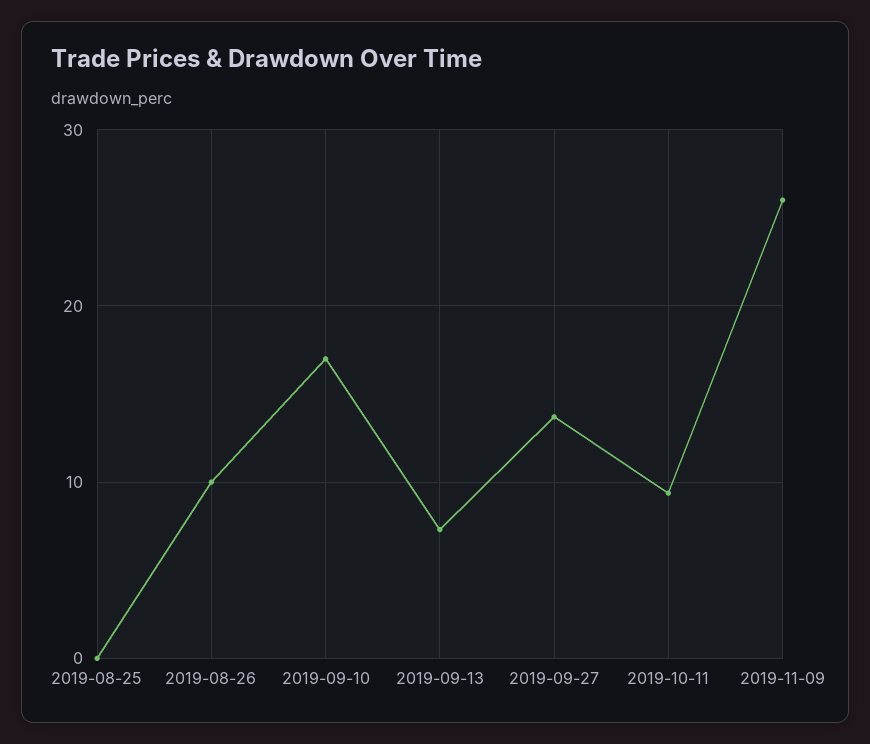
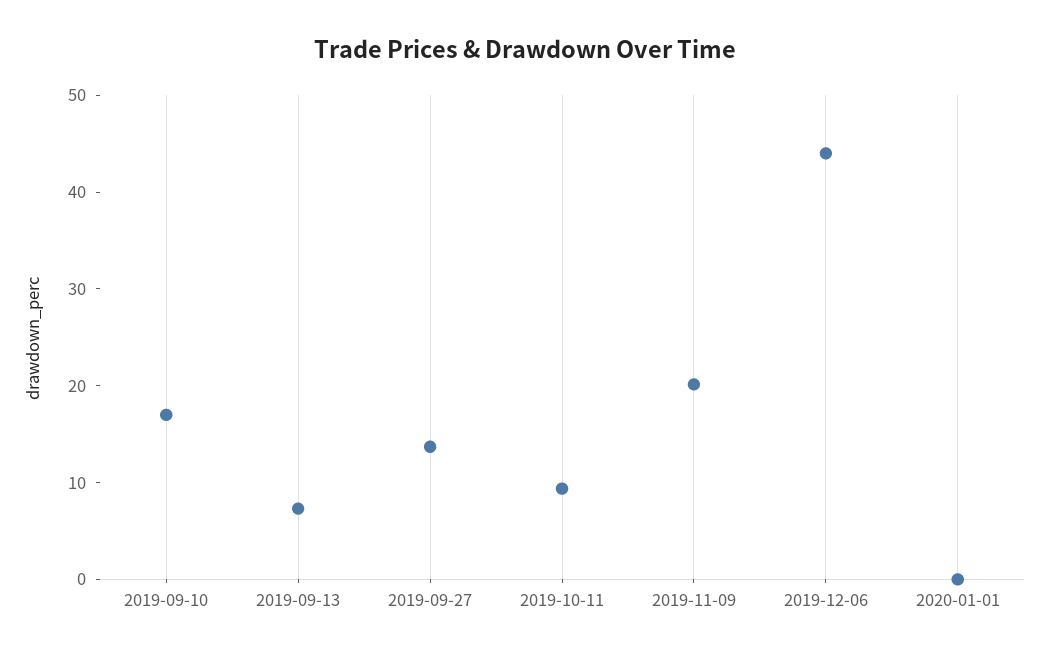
2019-08-25: 0 -> none
2019-08-26: 10 -> none
2019-11-09: 26 -> 20
2019-12-06: none -> 44
2020-01-01: none -> 0

